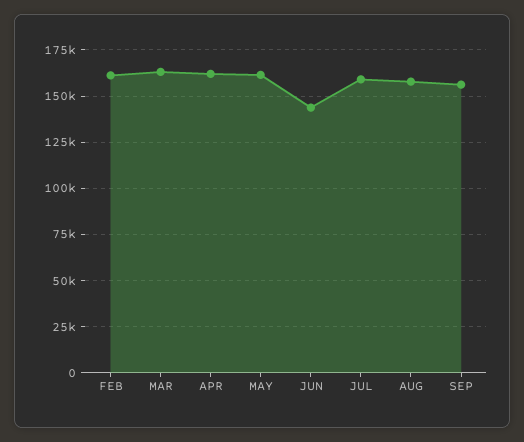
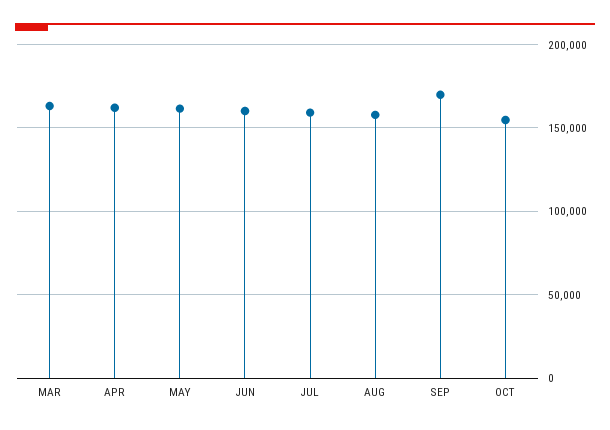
FEB: 160000 -> none
JUN: 145000 -> 160000
SEP: 155000 -> 170000
OCT: none -> 155000

